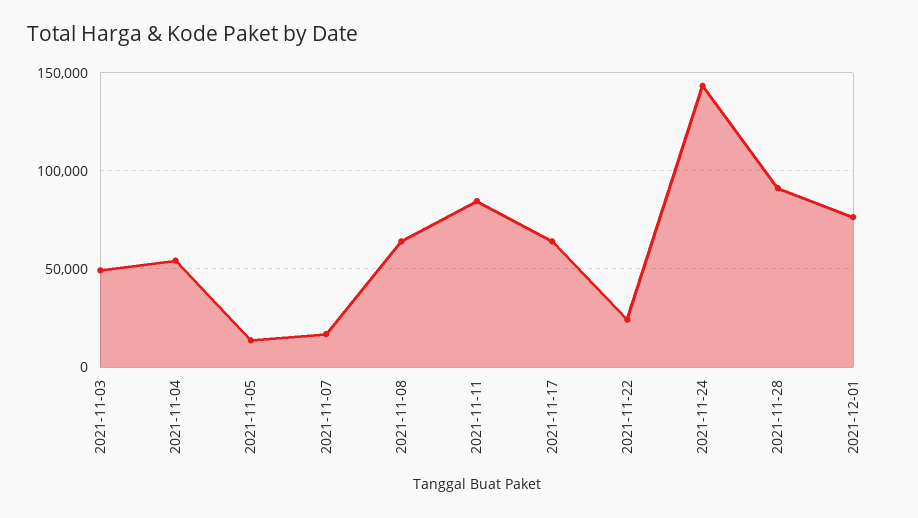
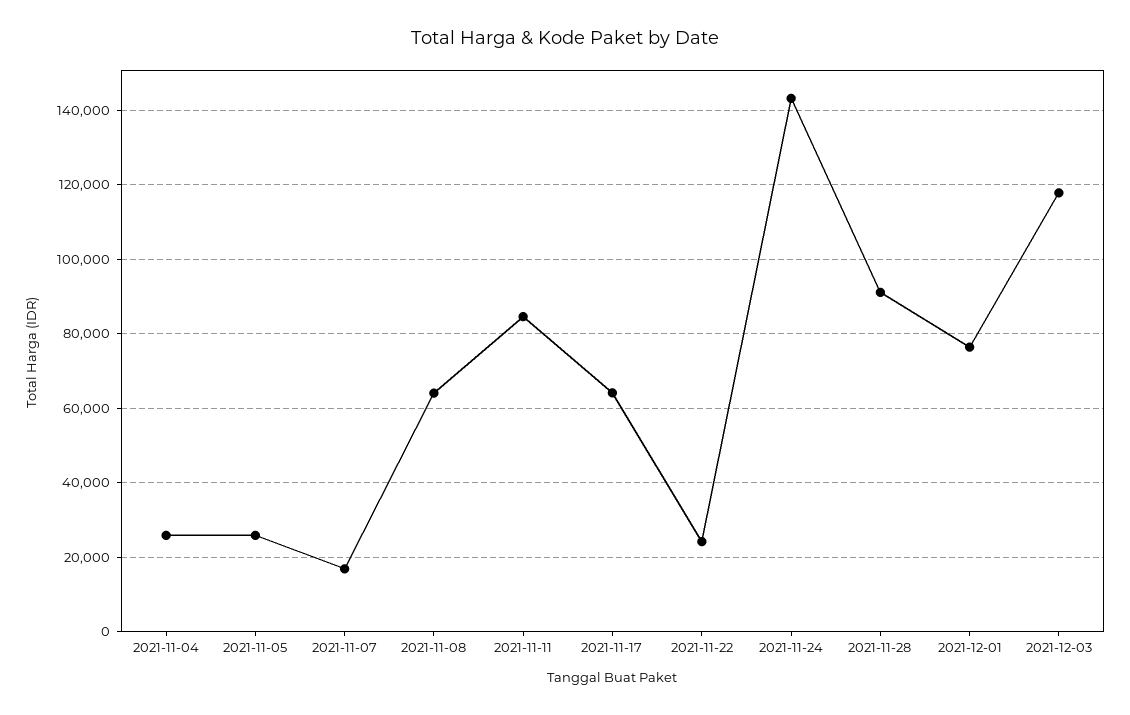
2021-11-03: 50000 -> none
2021-11-04: 55000 -> 26000
2021-11-05: 15000 -> 26000
2021-12-03: none -> 118000

